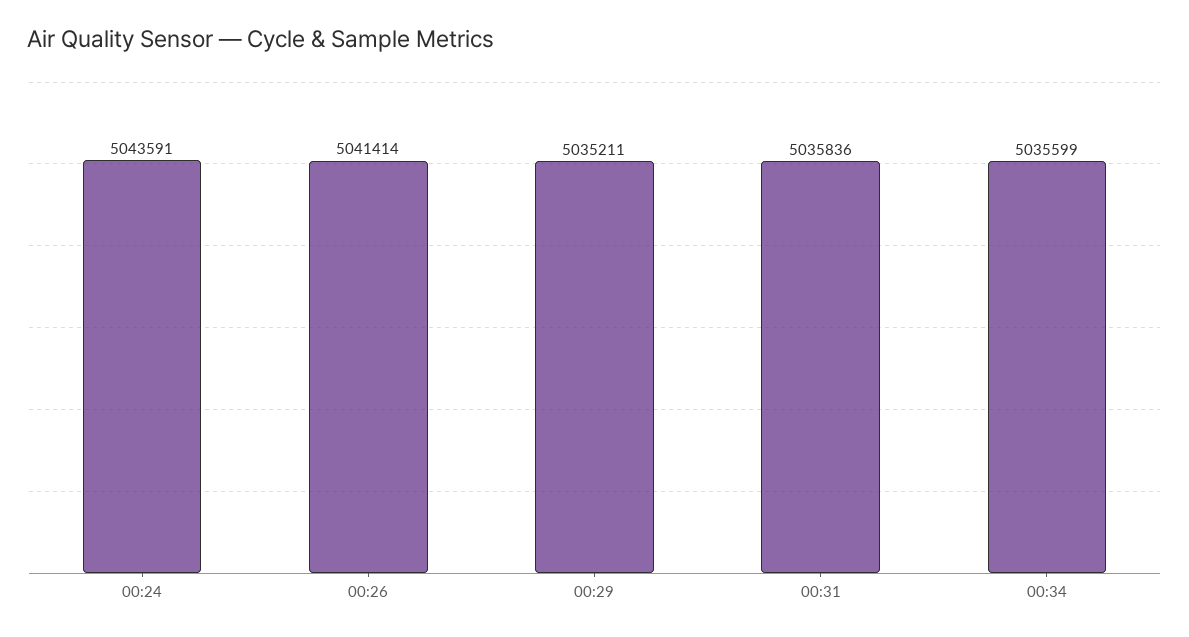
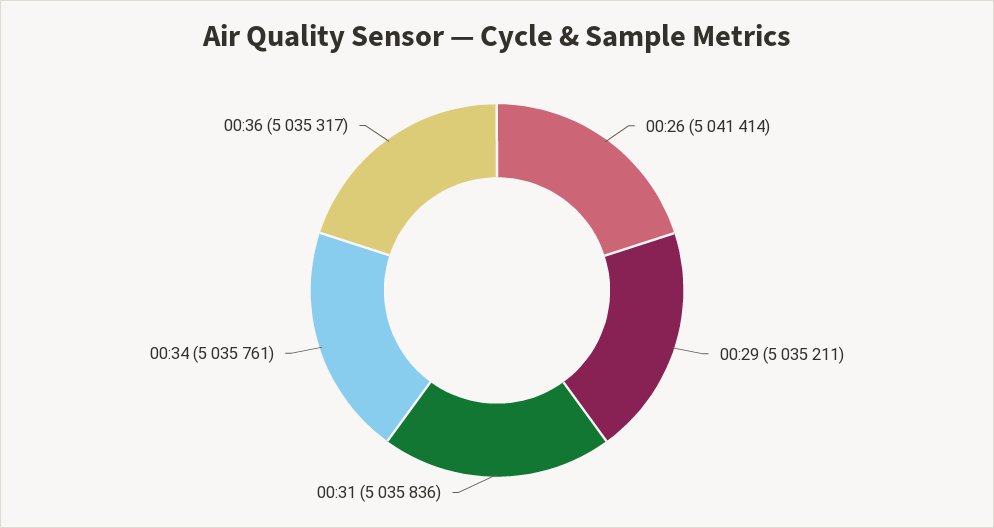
00:24: 5043591 -> none
00:34: 5035599 -> 5035761
00:36: none -> 5035317

